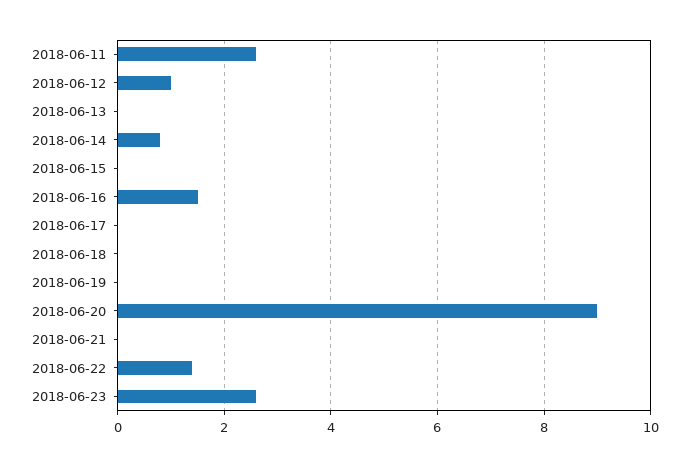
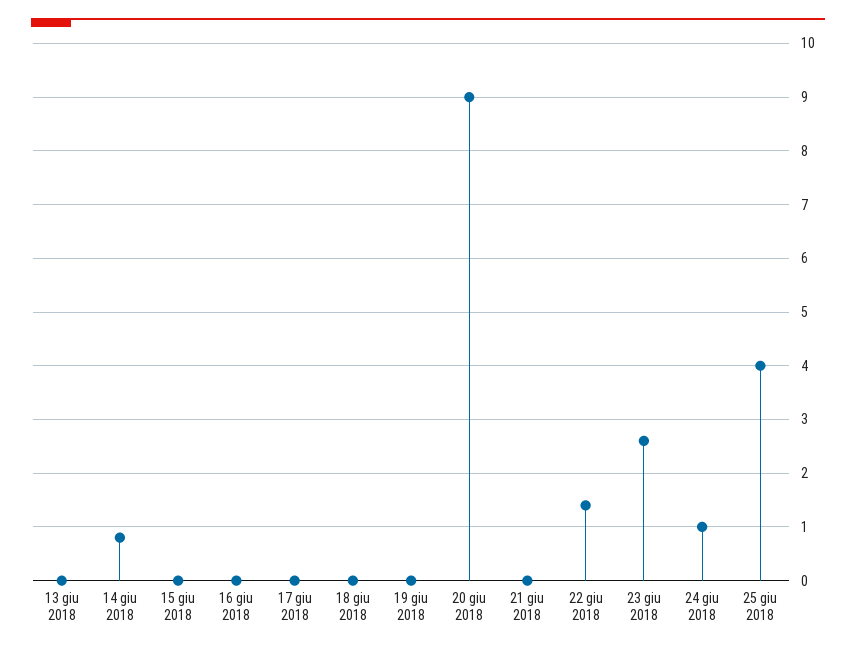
2018-06-11: 2.5 -> none
2018-06-12: 1 -> none
2018-06-16: 1.5 -> 0
24 giu 2018: none -> 1
25 giu 2018: none -> 4

